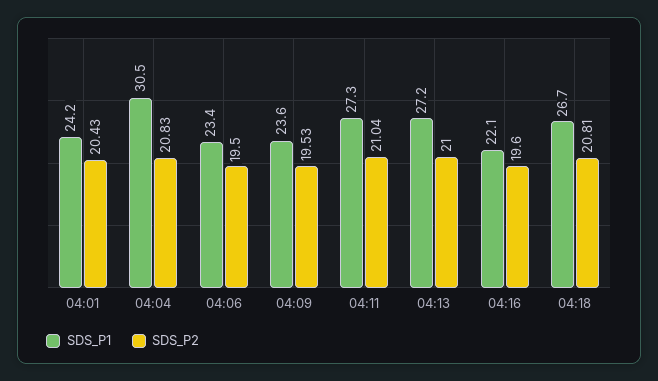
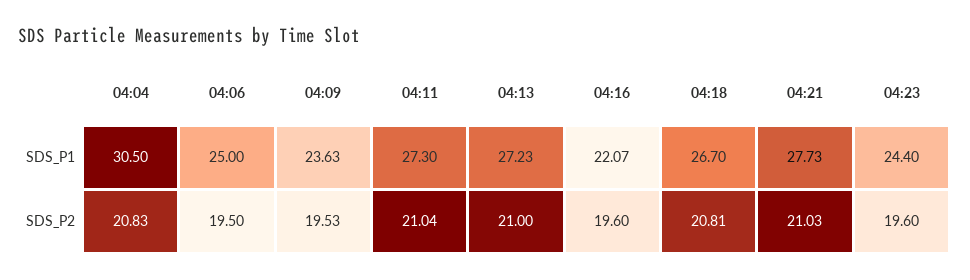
SDS_P1, 04:01: 24.2 -> none
SDS_P2, 04:01: 20.43 -> none
SDS_P1, 04:06: 23.4 -> 25
SDS_P1, 04:21: none -> 27.73
SDS_P1, 04:23: none -> 24.4
SDS_P2, 04:21: none -> 21.03
SDS_P2, 04:23: none -> 19.6

